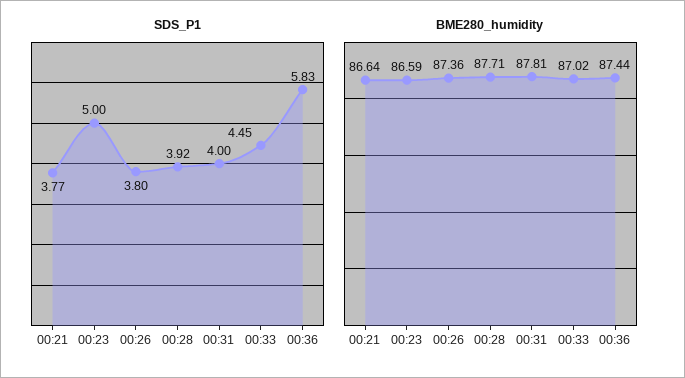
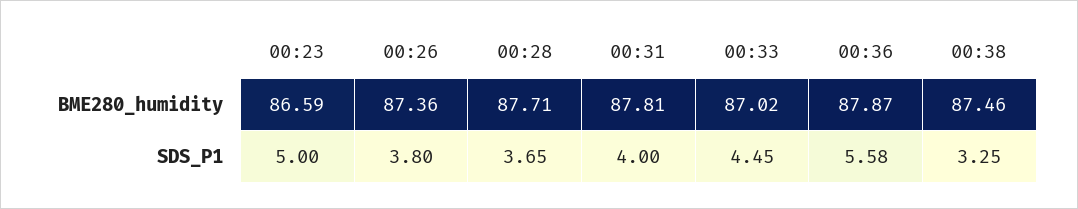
SDS_P1, 00:21: 3.77 -> none
SDS_P1, 00:28: 3.92 -> 3.65
SDS_P1, 00:36: 5.83 -> 5.58
BME280_humidity, 00:21: 86.64 -> none
BME280_humidity, 00:36: 87.44 -> 87.87
BME280_humidity, 00:38: none -> 87.46
SDS_P1, 00:38: none -> 3.25

